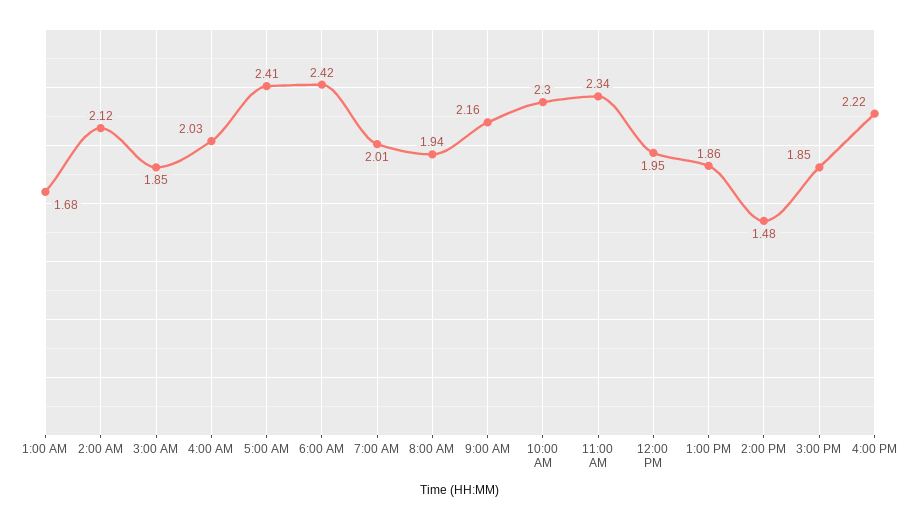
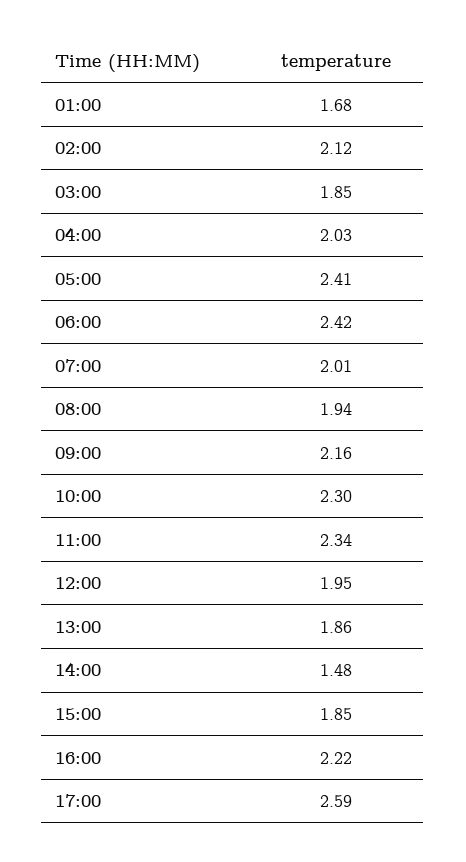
17:00: none -> 2.59

